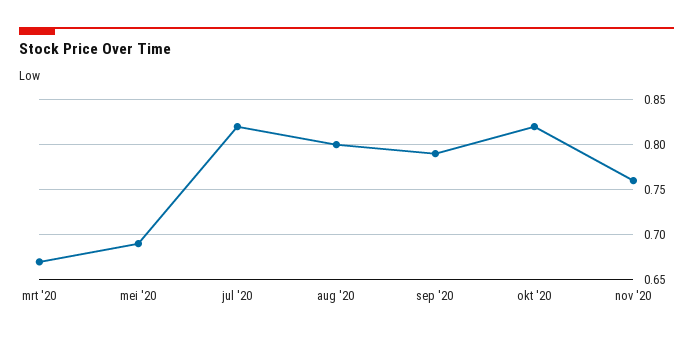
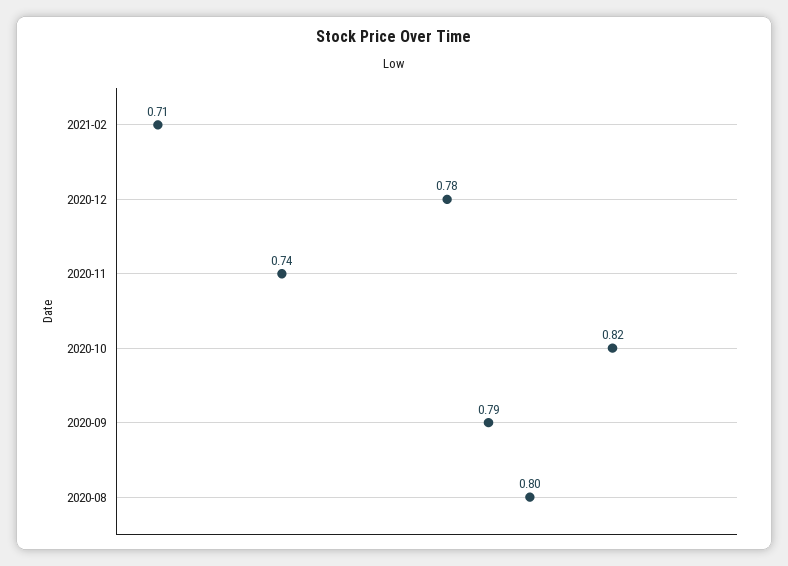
mrt '20: 0.67 -> none
mei '20: 0.69 -> none
jul '20: 0.82 -> none
nov '20: 0.76 -> 0.74
2021-02: none -> 0.71
2020-12: none -> 0.78

